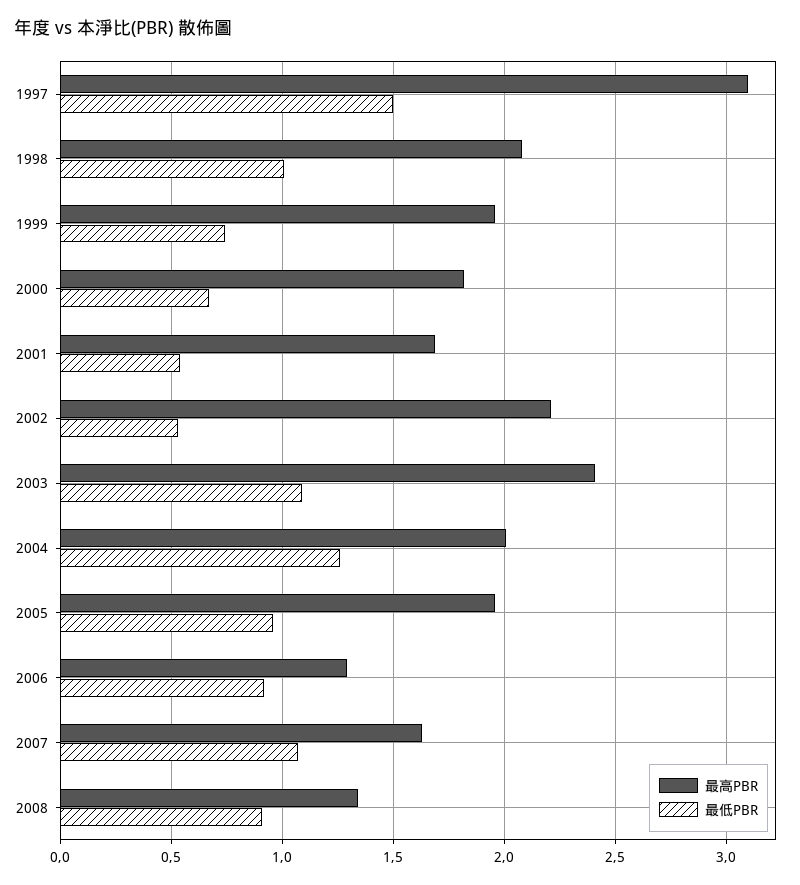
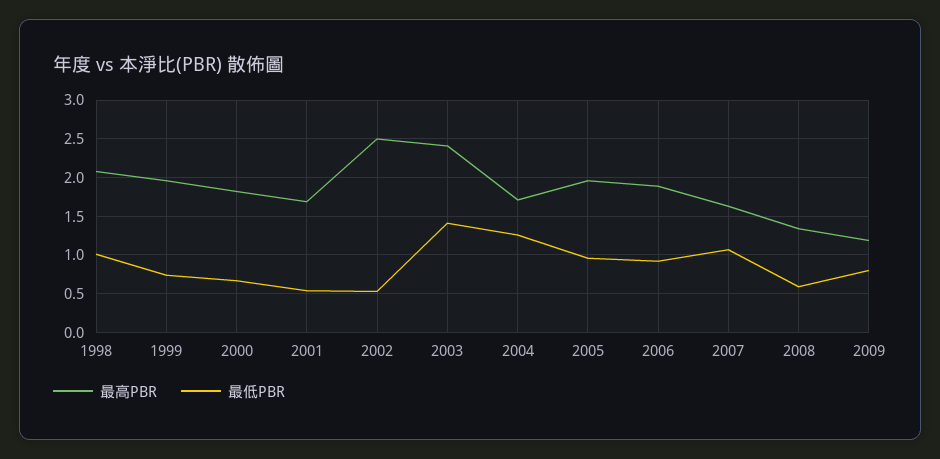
最高PBR, 1997: 3.1 -> none
最低PBR, 1997: 1.5 -> none
最高PBR, 2002: 2.2 -> 2.5
最低PBR, 2003: 1.1 -> 1.4
最高PBR, 2004: 2 -> 1.7
最高PBR, 2006: 1.3 -> 1.9
最低PBR, 2008: 0.9 -> 0.6
最高PBR, 2009: none -> 1.2
最低PBR, 2009: none -> 0.8

